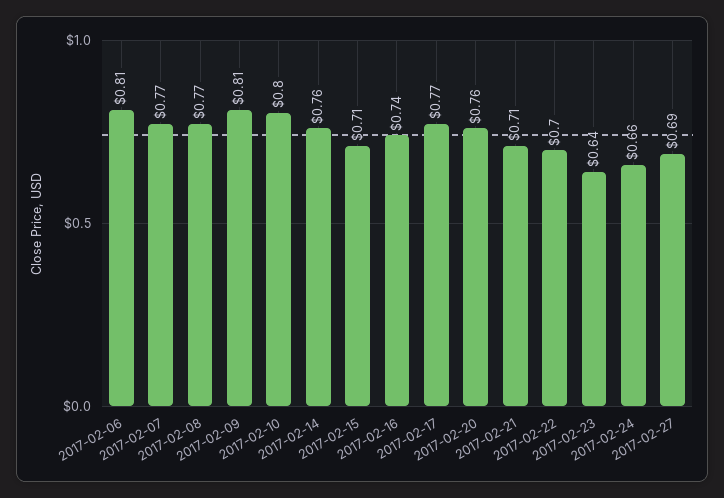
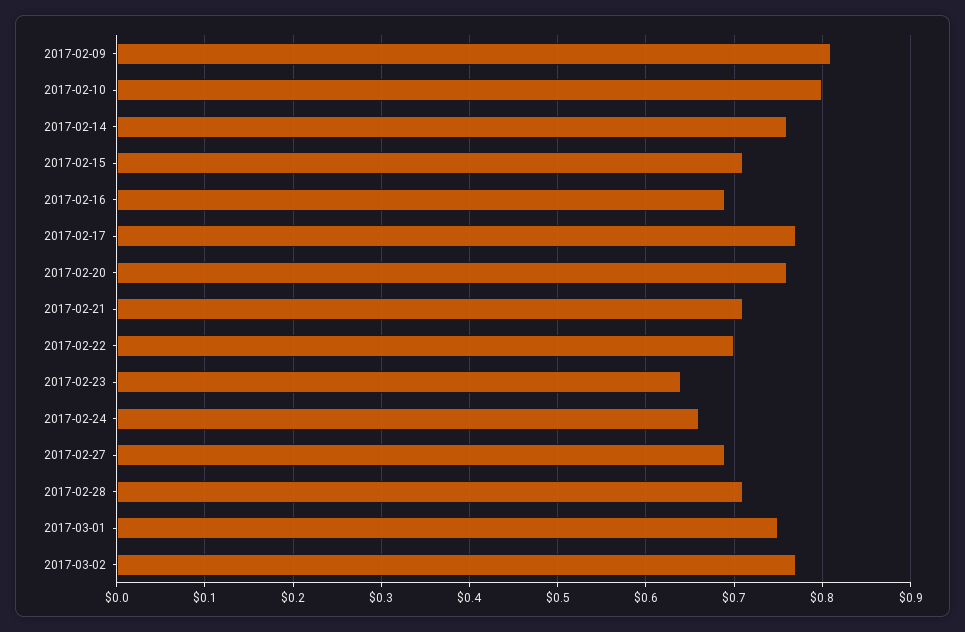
2017-02-06: 0.81 -> none
2017-02-07: 0.77 -> none
2017-02-08: 0.77 -> none
2017-02-16: 0.74 -> 0.69
2017-02-28: none -> 0.71
2017-03-01: none -> 0.75
2017-03-02: none -> 0.77

